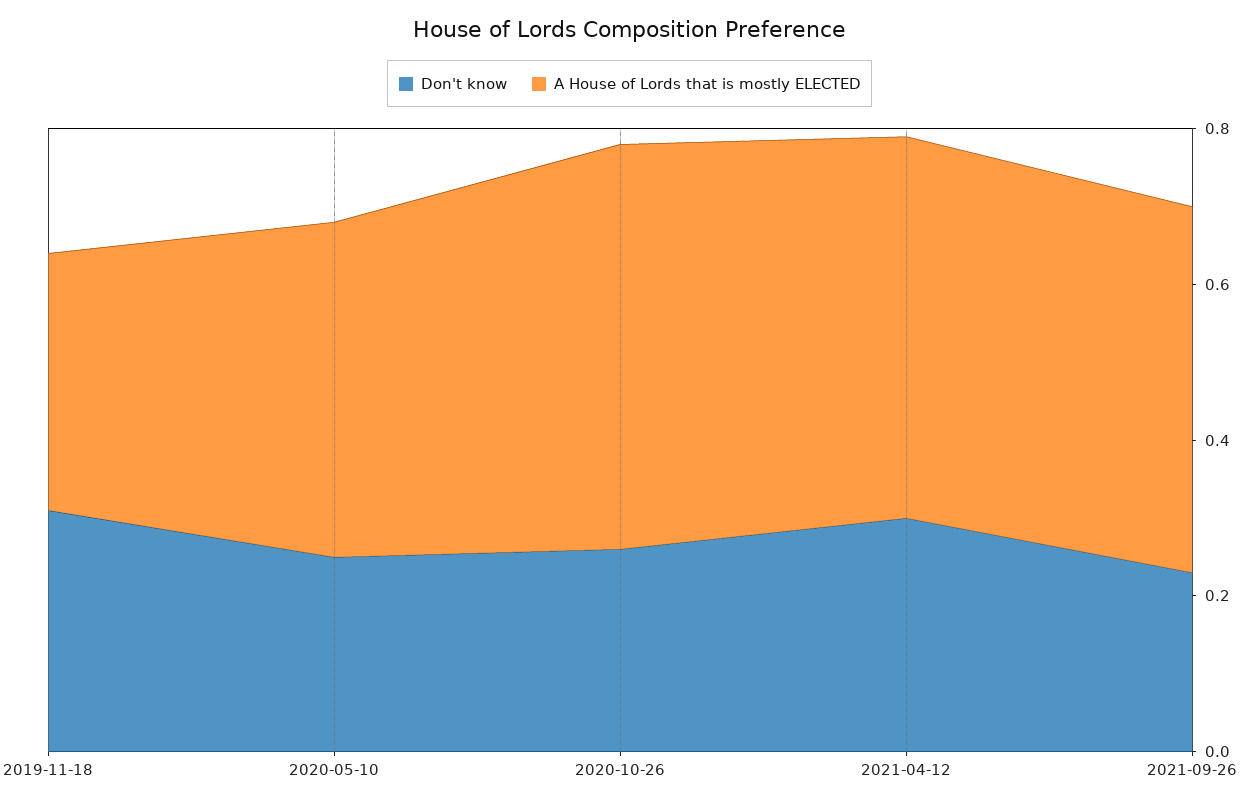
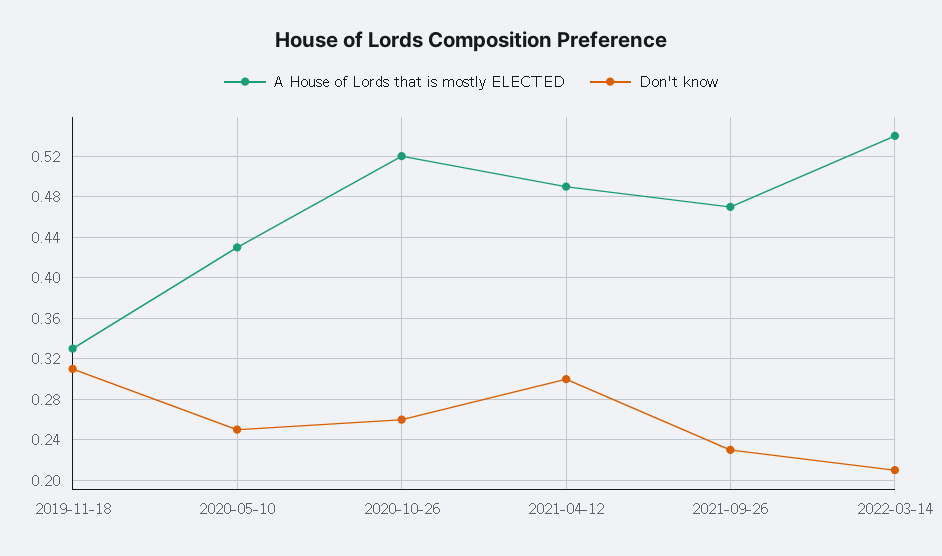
A House of Lords that is mostly ELECTED, 2022-03-14: none -> 0.54
Don't know, 2022-03-14: none -> 0.21

